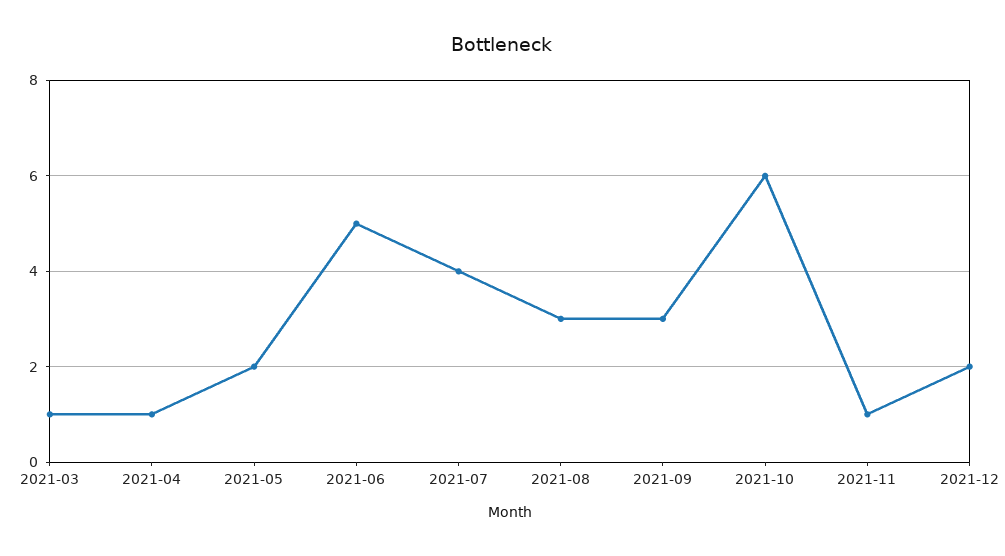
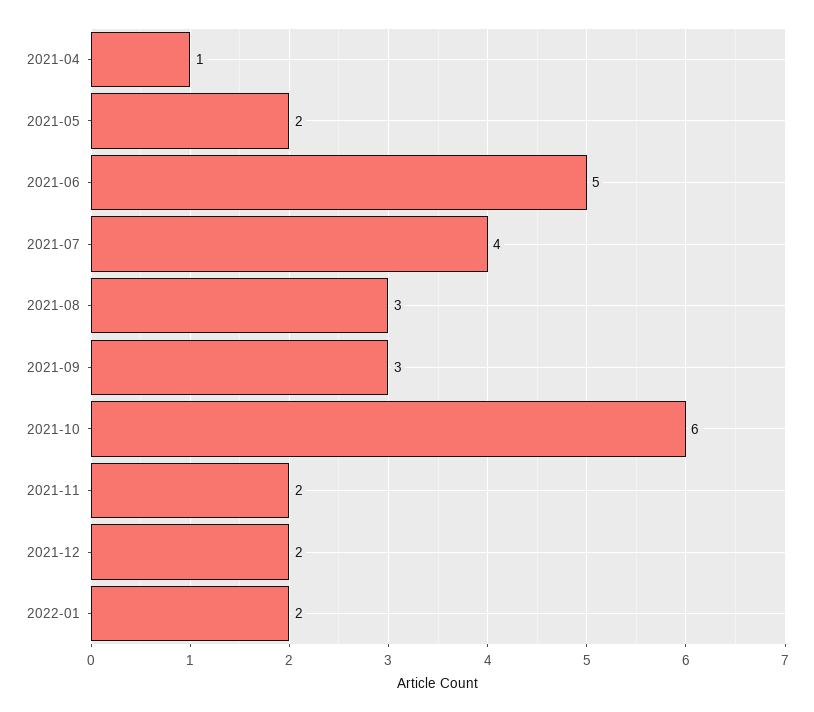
2021-03: 1 -> none
2021-11: 1 -> 2
2022-01: none -> 2

